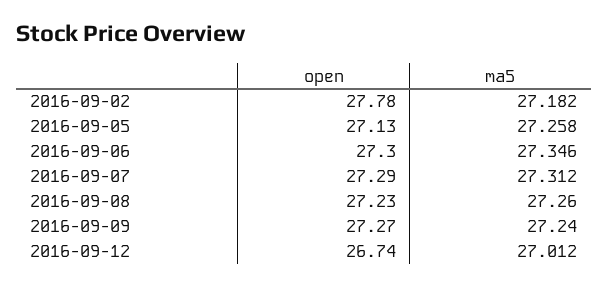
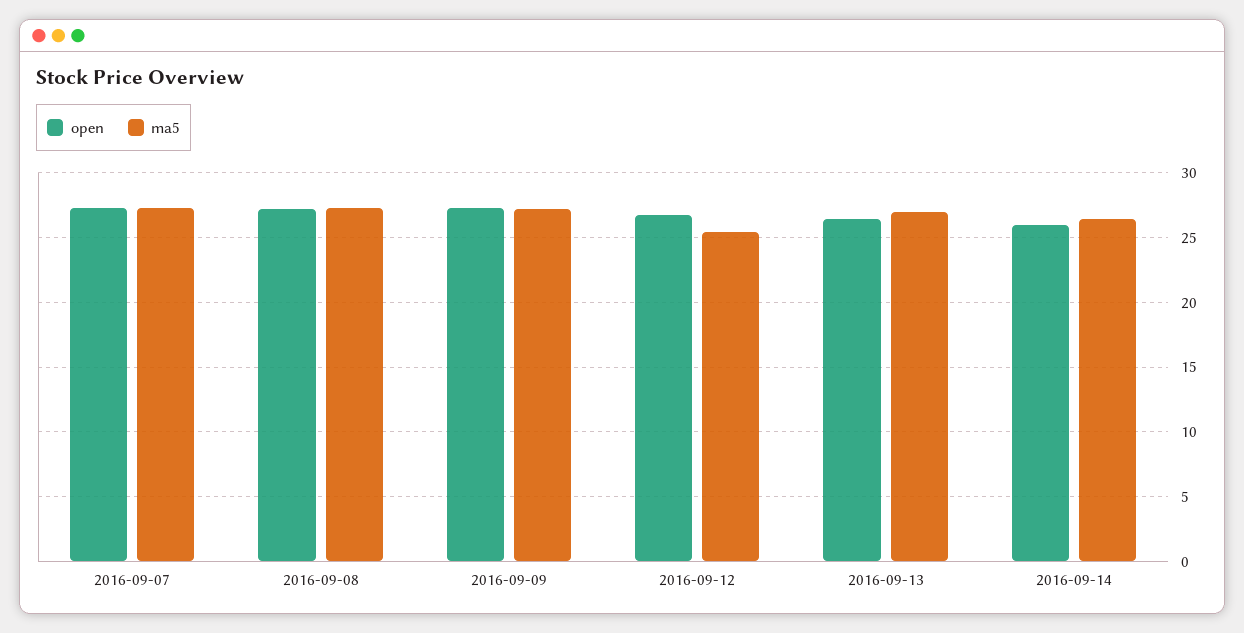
open, 2016-09-02: 27.78 -> none
ma5, 2016-09-02: 27.182 -> none
open, 2016-09-05: 27.13 -> none
ma5, 2016-09-05: 27.258 -> none
open, 2016-09-06: 27.3 -> none
ma5, 2016-09-06: 27.346 -> none
ma5, 2016-09-12: 27.012 -> 25.5
open, 2016-09-13: none -> 26.5
ma5, 2016-09-13: none -> 27
open, 2016-09-14: none -> 26
ma5, 2016-09-14: none -> 26.5

